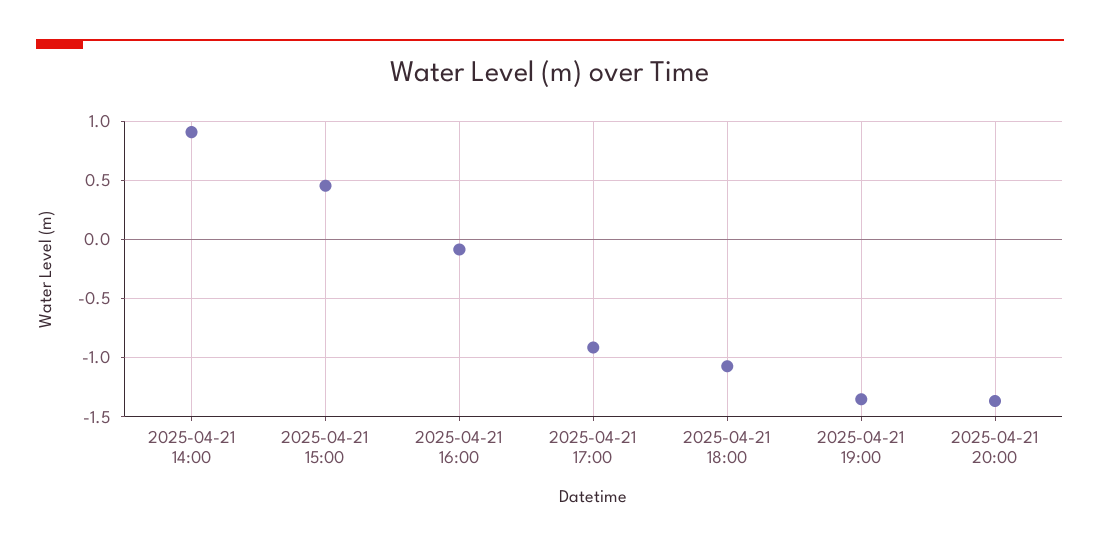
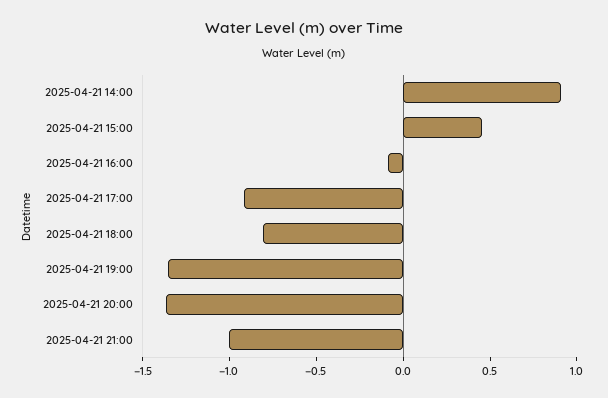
2025-04-21 18:00: -1.1 -> -0.8
2025-04-21 21:00: none -> -1

